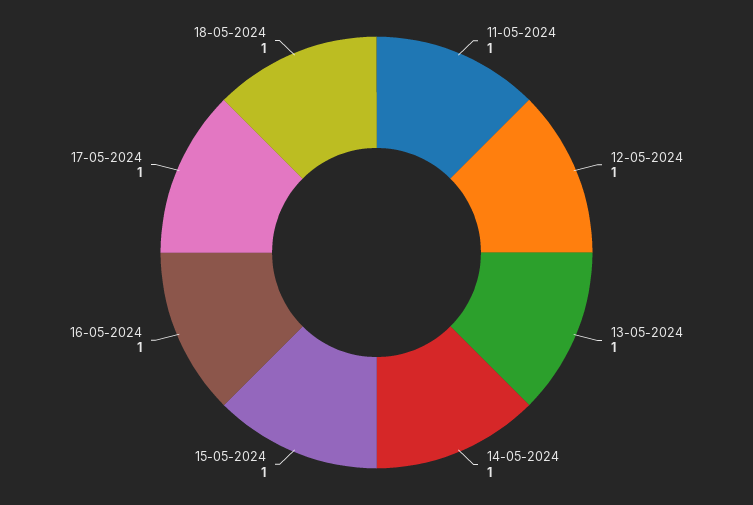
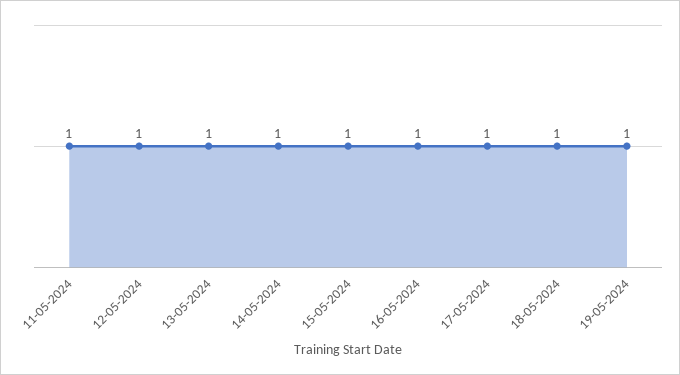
19-05-2024: none -> 1

